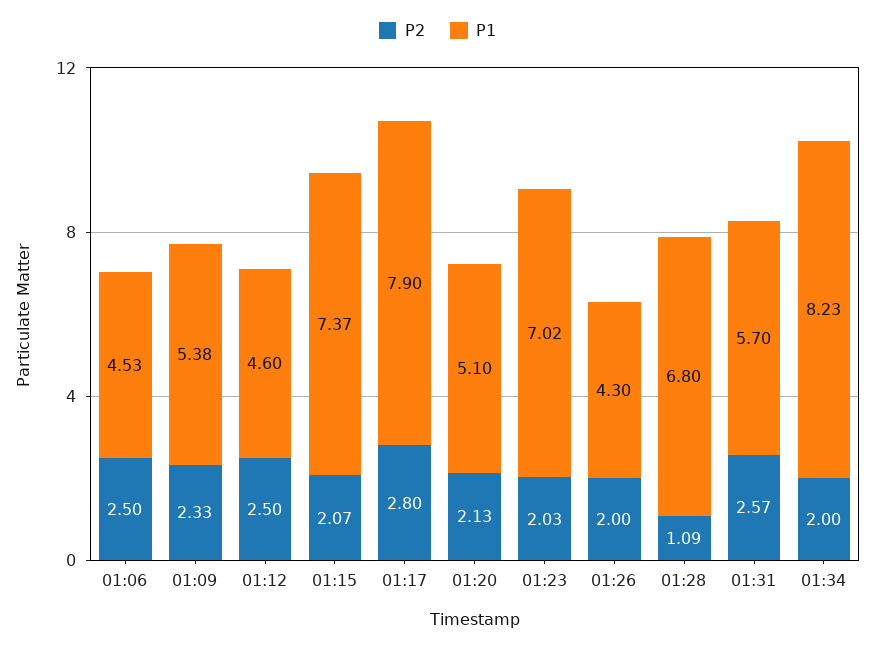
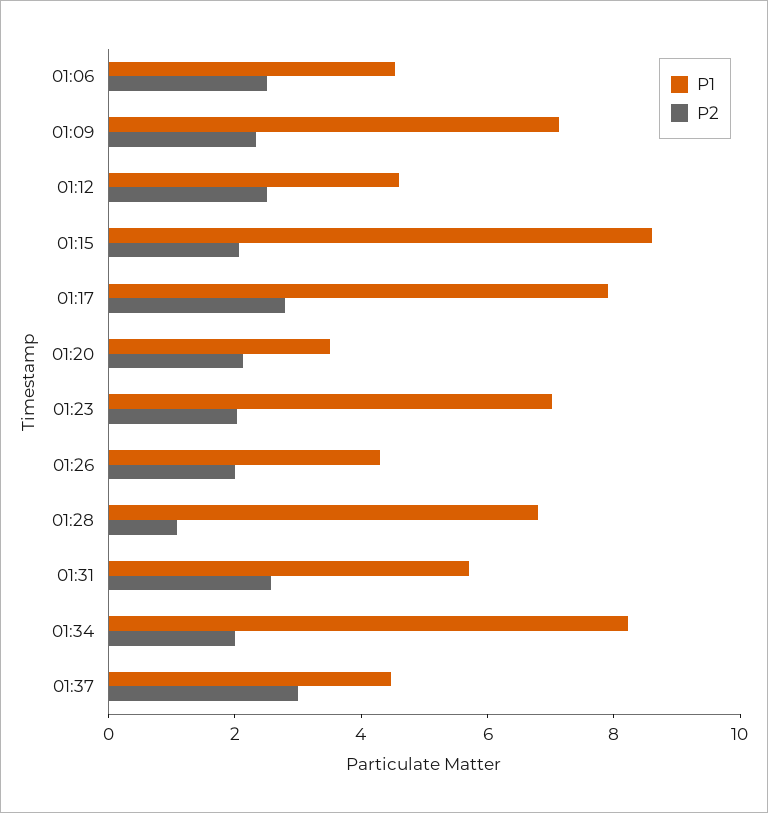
P1, 01:09: 5.38 -> 7
P1, 01:15: 7.37 -> 8.5
P1, 01:20: 5.1 -> 3.5
P1, 01:37: none -> 4.5
P2, 01:37: none -> 3

